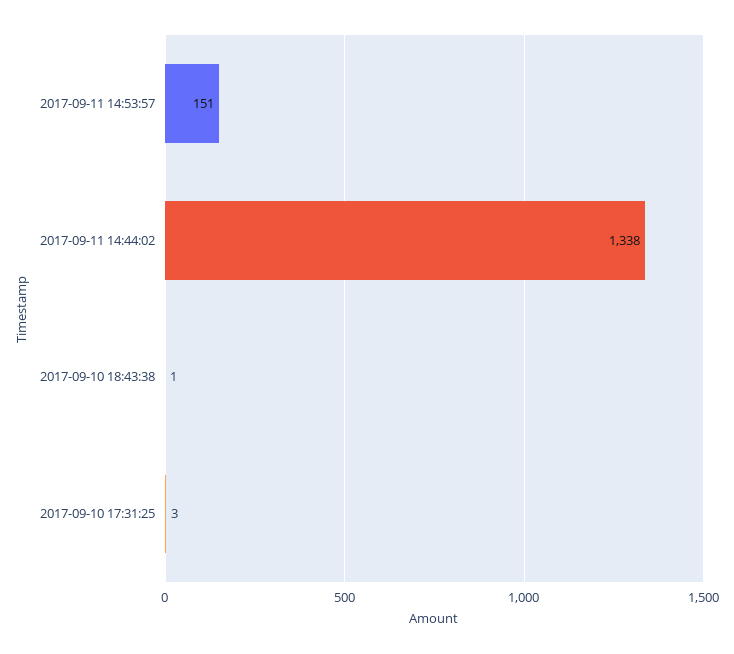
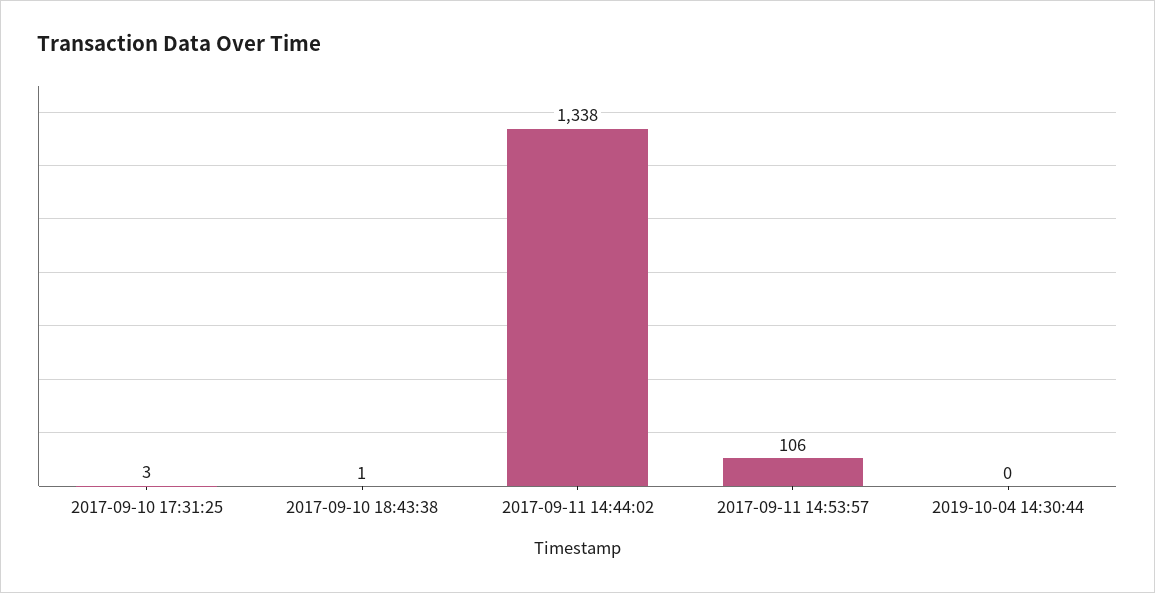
2017-09-11 14:53:57: 151 -> 106
2019-10-04 14:30:44: none -> 0

